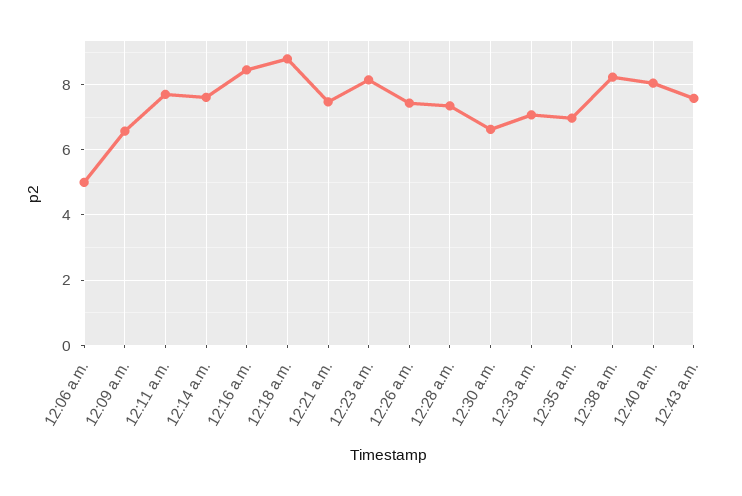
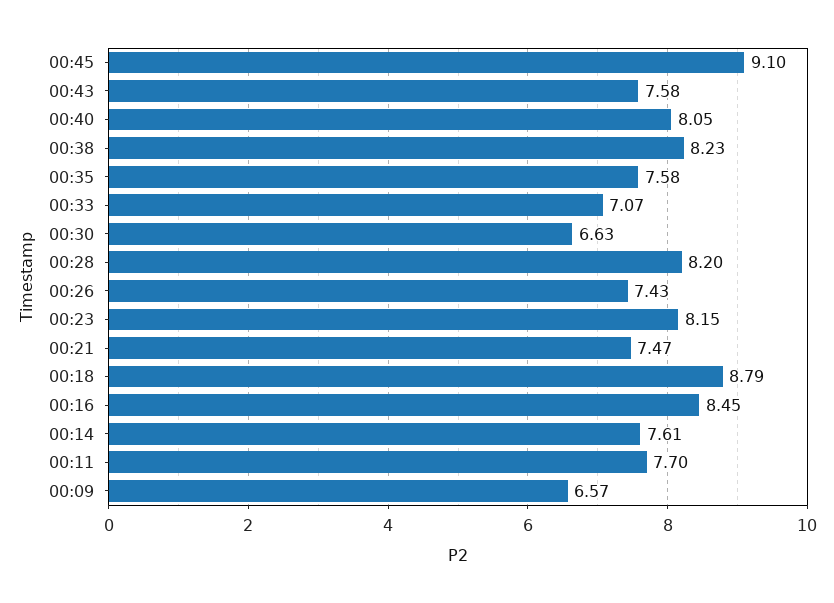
12:06 a.m.: 5 -> none
12:28 a.m.: 7.4 -> 8.2
12:35 a.m.: 7 -> 7.58
00:45: none -> 9.1

